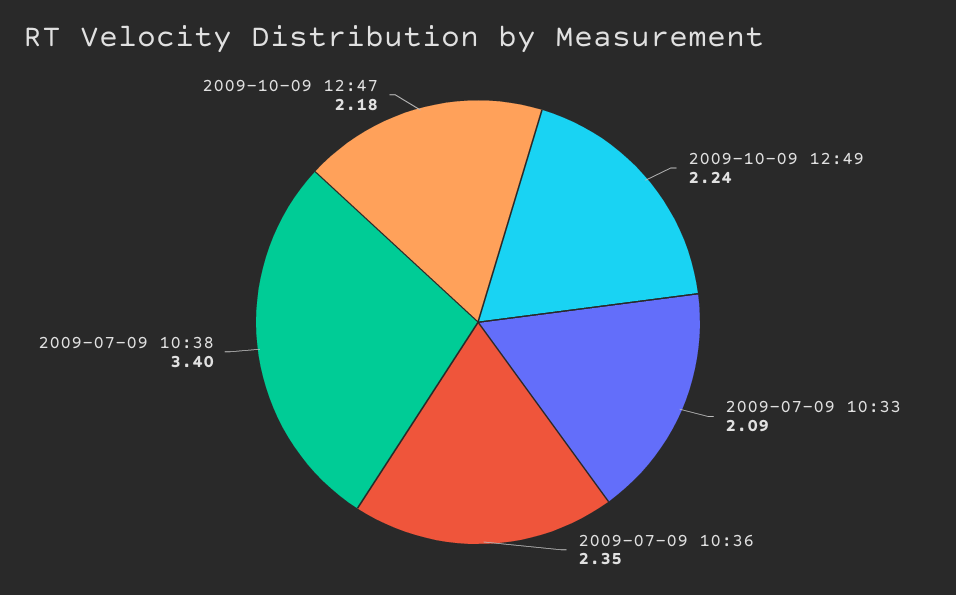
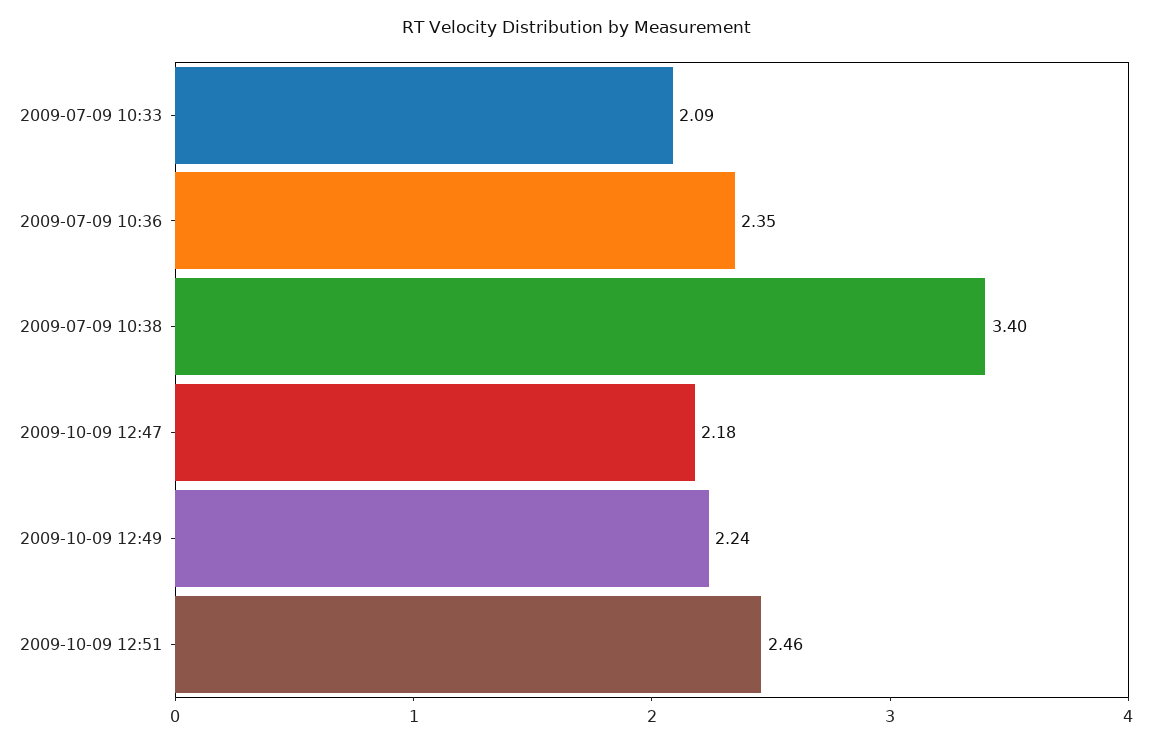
2009-10-09 12:51: none -> 2.46

